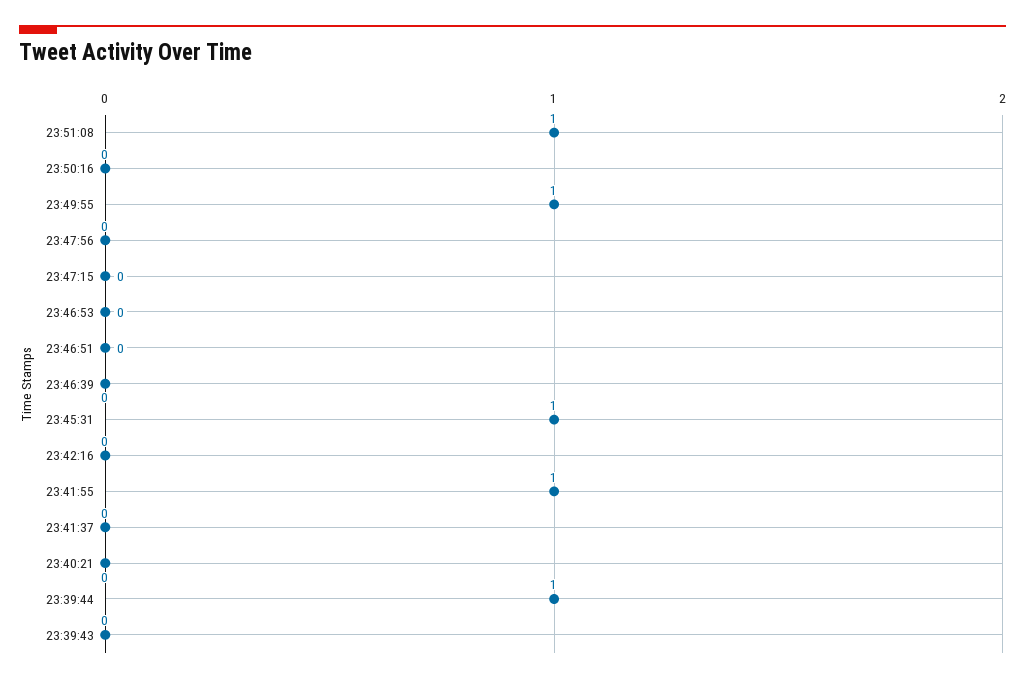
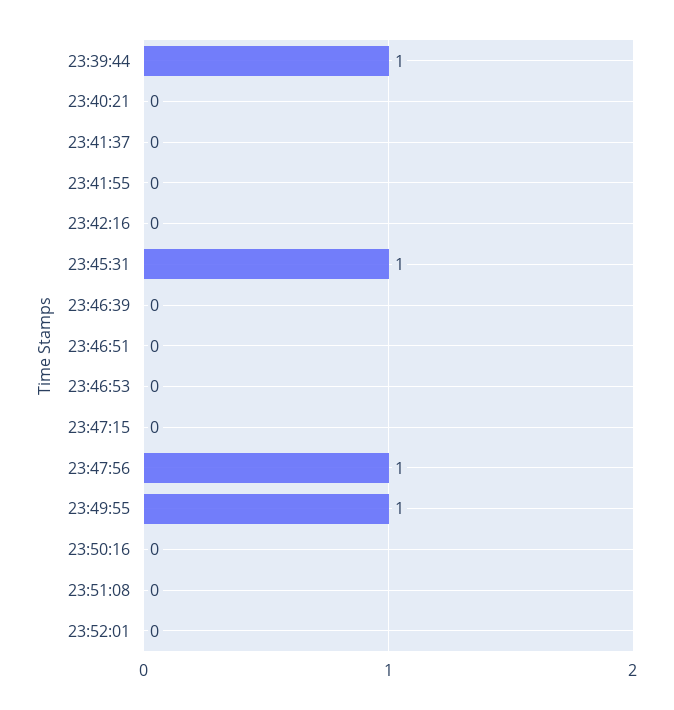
23:51:08: 1 -> 0
23:47:56: 0 -> 1
23:41:55: 1 -> 0
23:39:43: 0 -> none
23:52:01: none -> 0

